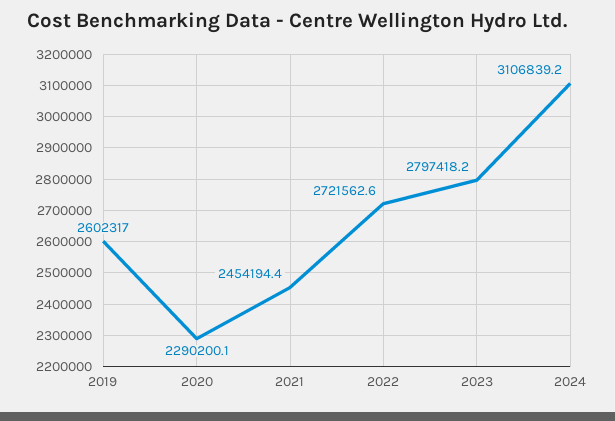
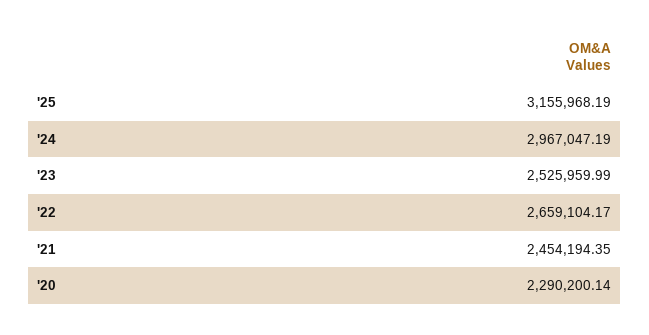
2019: 2602317 -> none
2022: 2721562.6 -> 2659104.17
2023: 2797418.2 -> 2525959.99
2024: 3106839.2 -> 2967047.19
'25: none -> 3155968.19

